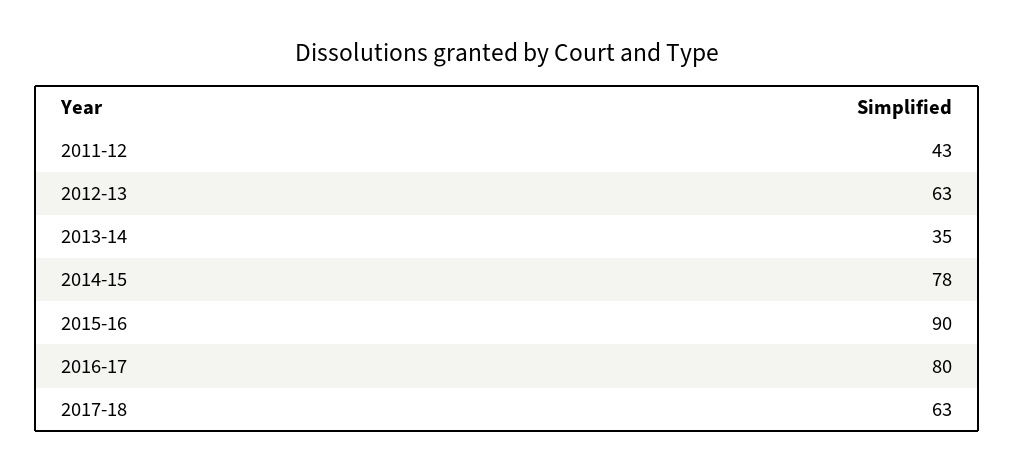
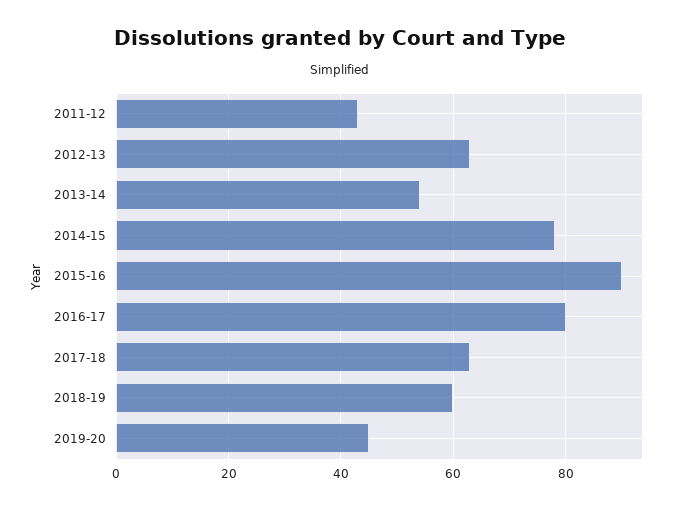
2013-14: 35 -> 55
2018-19: none -> 60
2019-20: none -> 45

